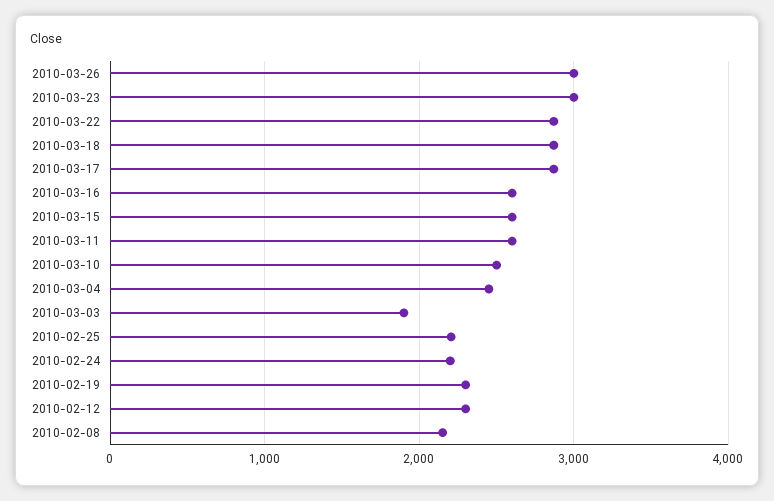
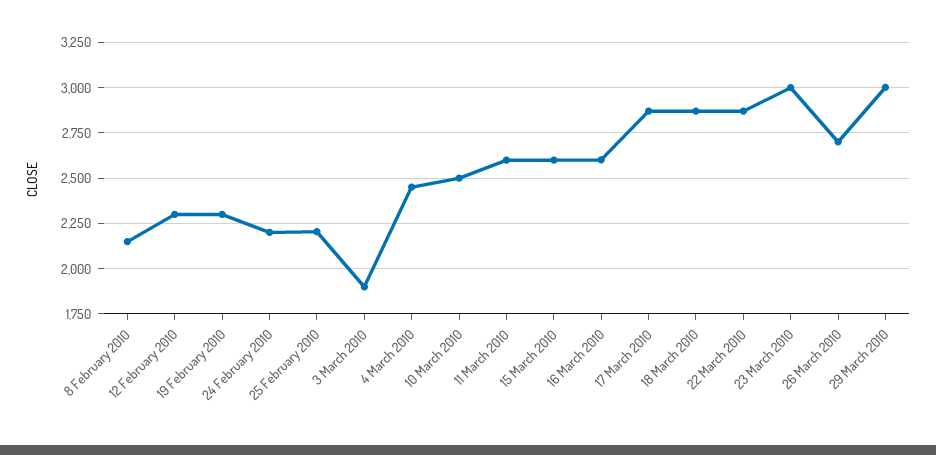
2010-03-26: 3000 -> 2700
29 March 2010: none -> 3000

